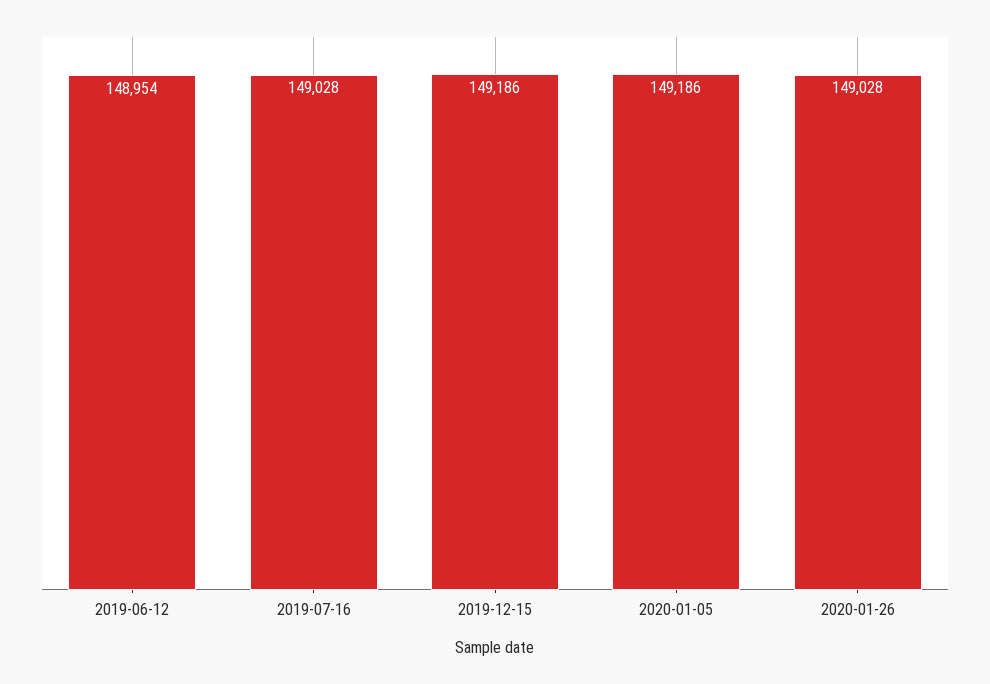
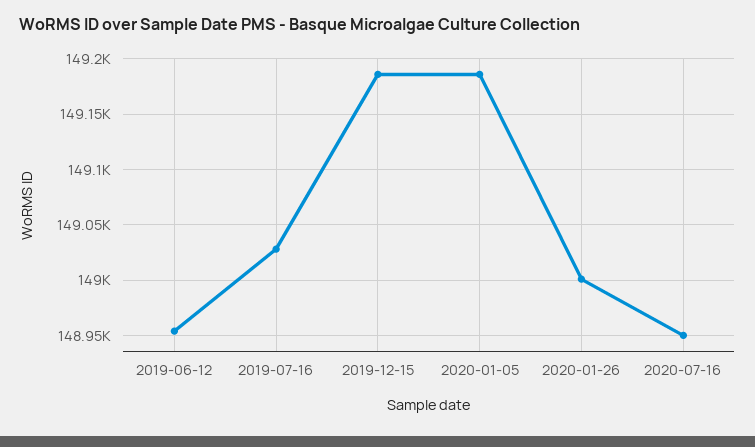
2020-01-26: 149028 -> 149000
2020-07-16: none -> 148950

